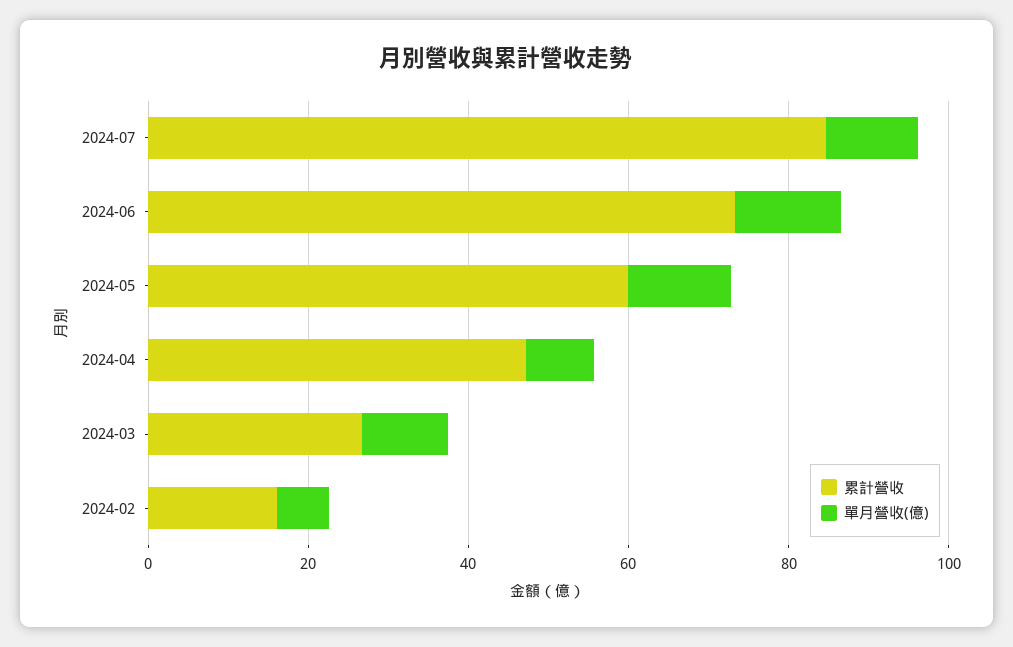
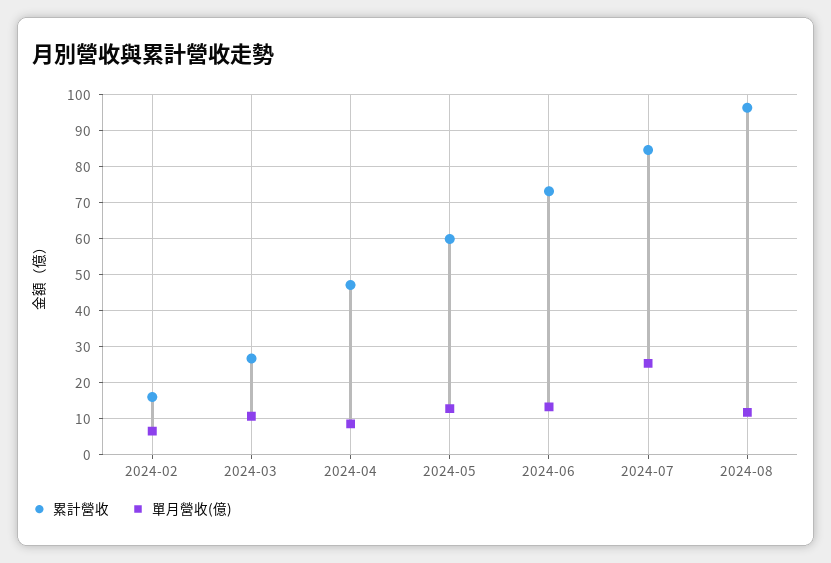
單月營收(億), 2024-07: 10 -> 26
累計營收, 2024-08: none -> 96
單月營收(億), 2024-08: none -> 12

